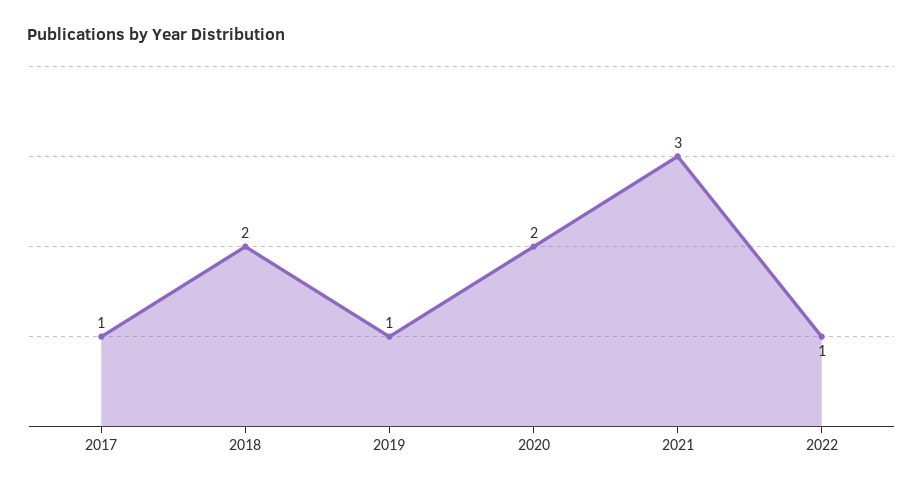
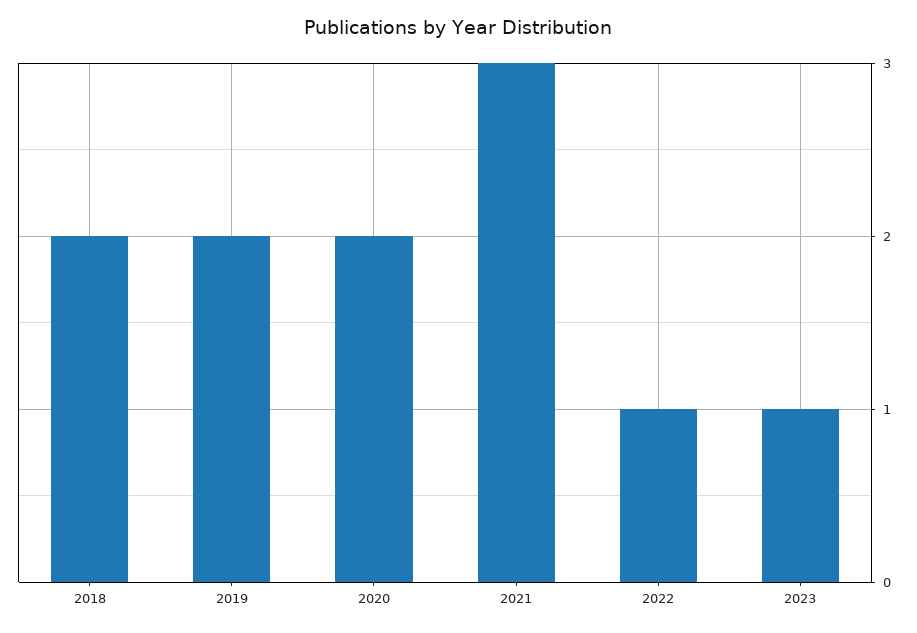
2017: 1 -> none
2019: 1 -> 2
2023: none -> 1

